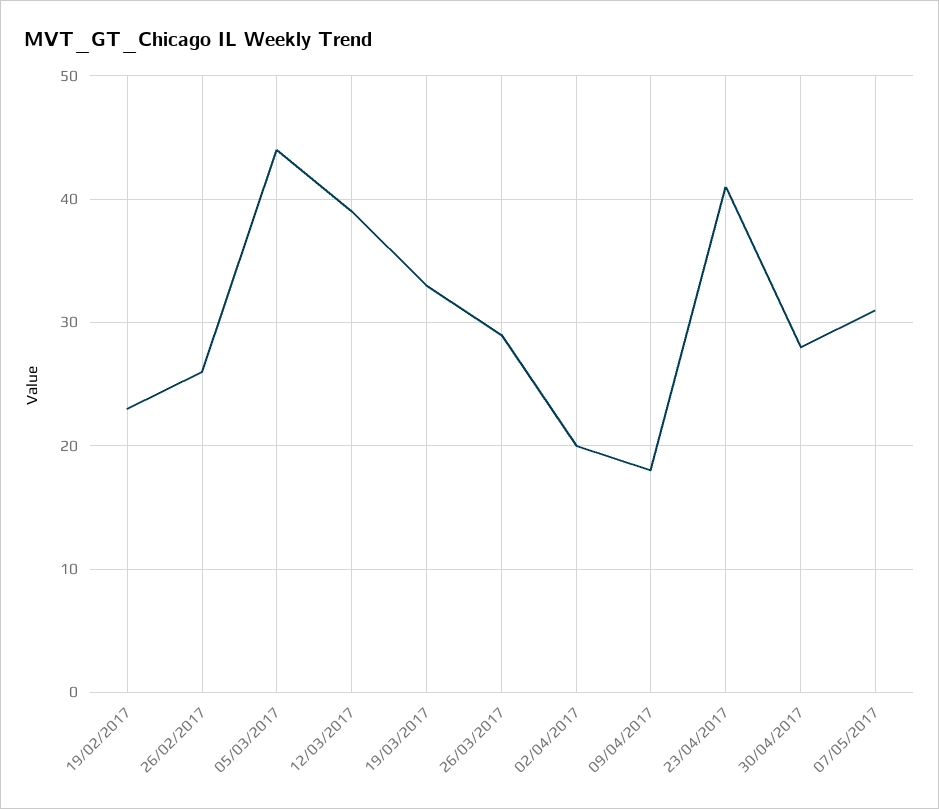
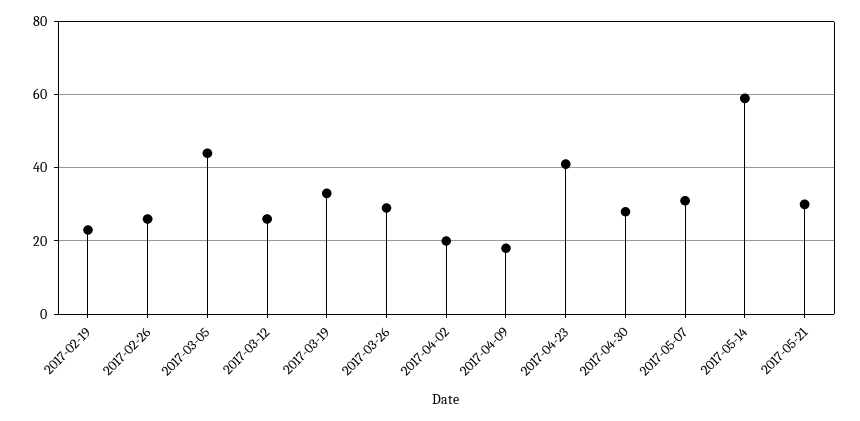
12/03/2017: 39 -> 25
2017-05-14: none -> 60
2017-05-21: none -> 30

